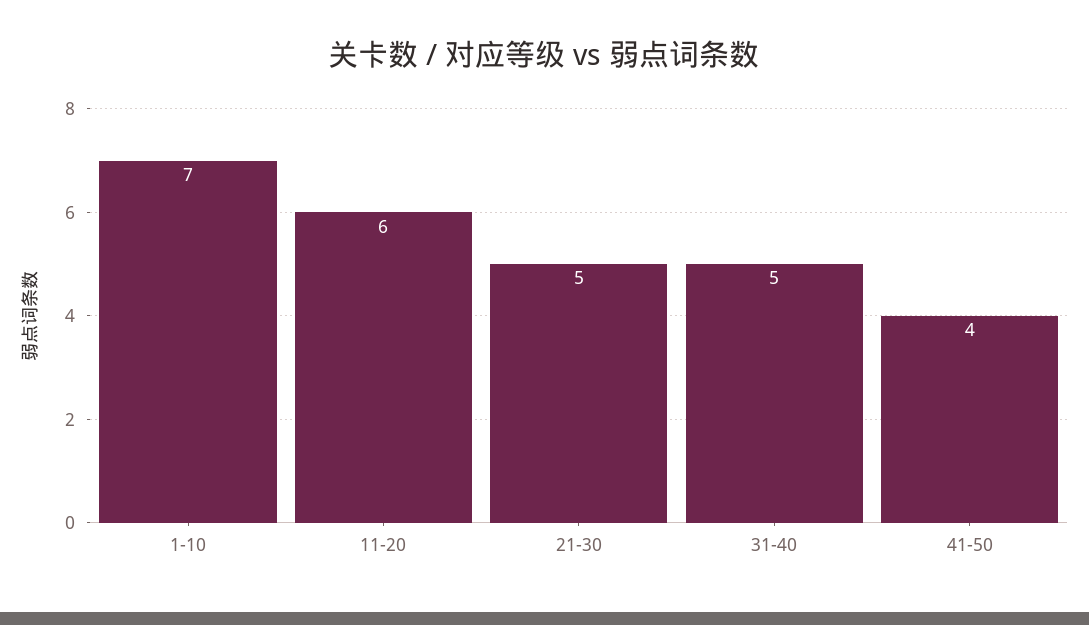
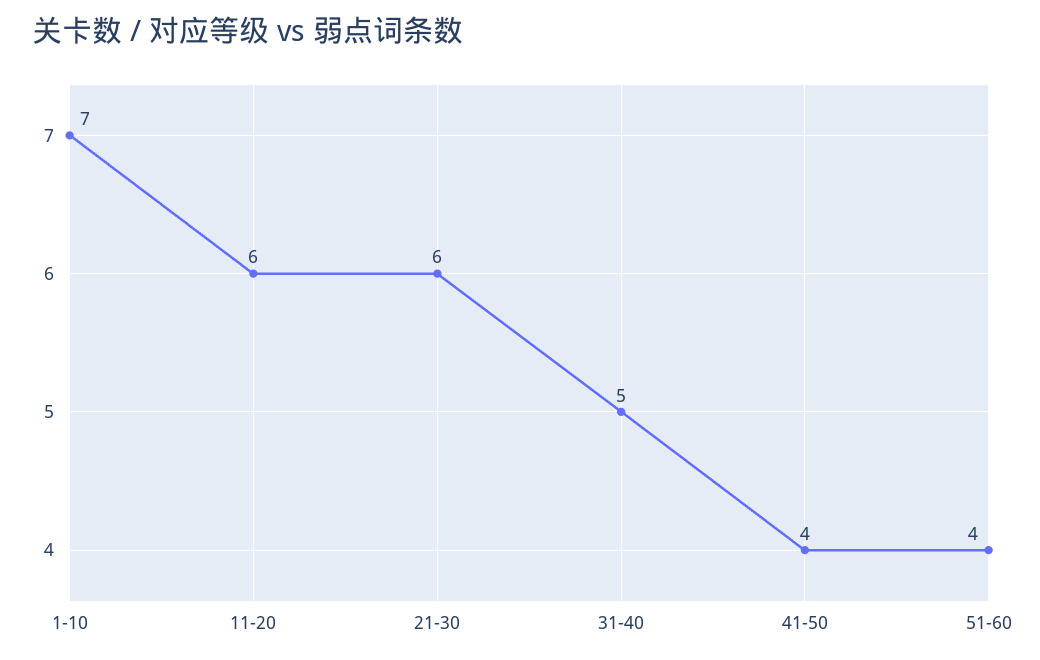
21-30: 5 -> 6
51-60: none -> 4

